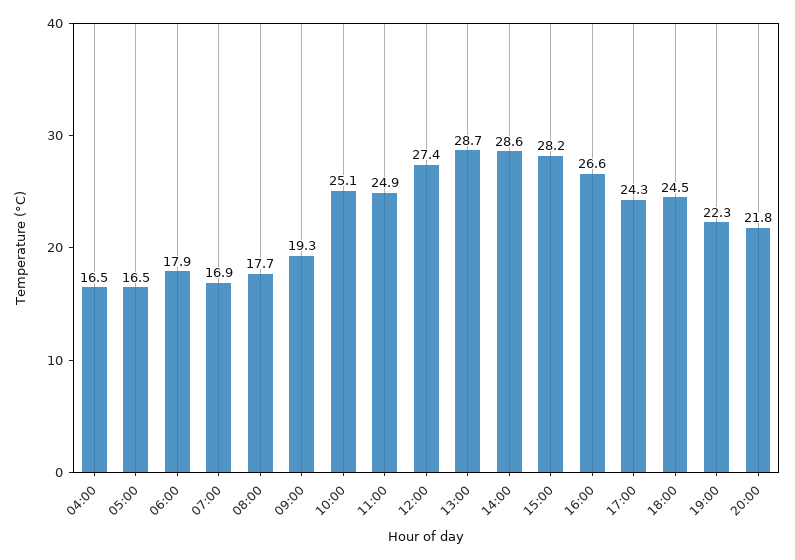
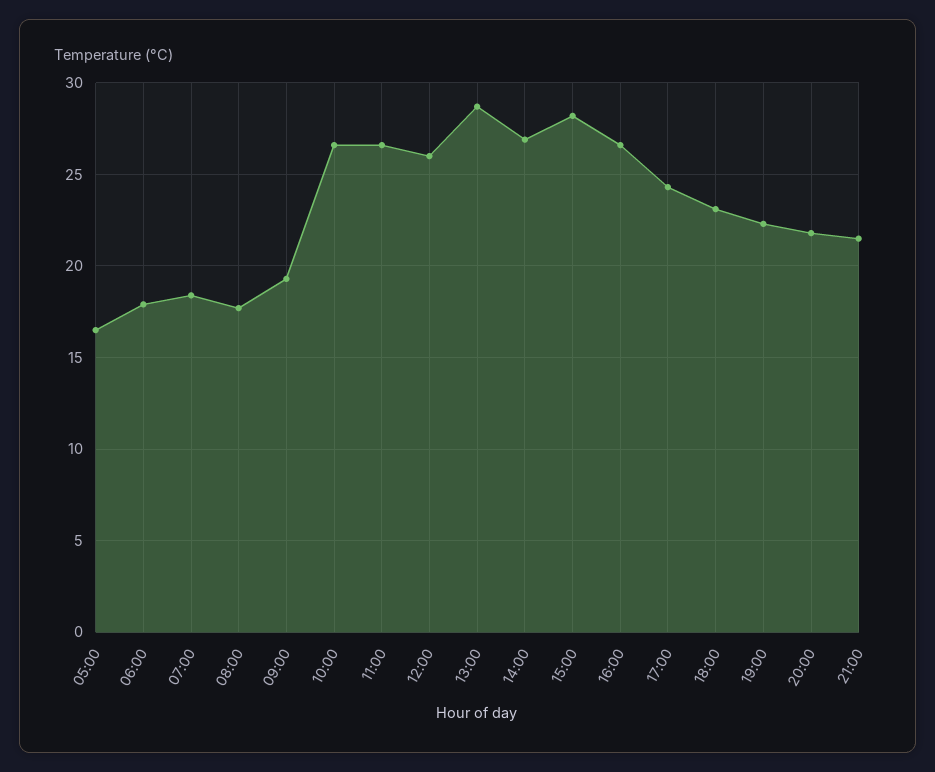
04:00: 16.5 -> none
07:00: 16.9 -> 18.5
10:00: 25.1 -> 26.5
11:00: 24.9 -> 26.5
12:00: 27.4 -> 26
14:00: 28.6 -> 27
18:00: 24.5 -> 23
21:00: none -> 21.5

